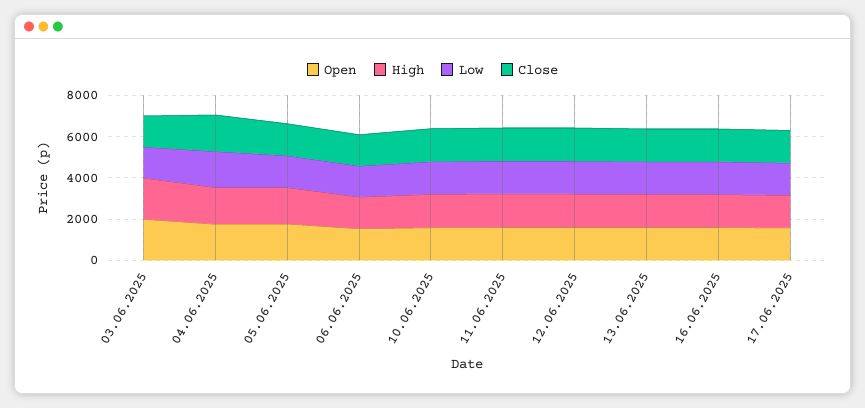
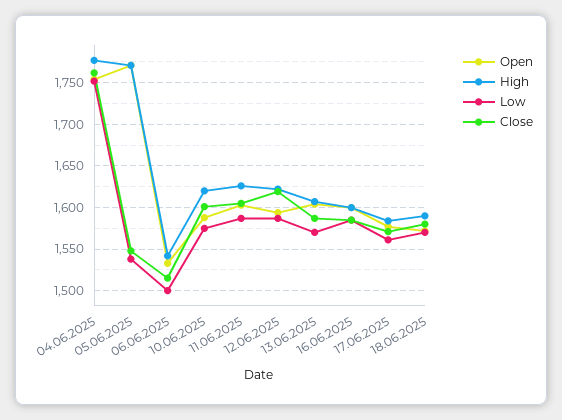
Open, 03.06.2025: 2000 -> none
High, 03.06.2025: 2000 -> none
Low, 03.06.2025: 1500 -> none
Close, 03.06.2025: 1500 -> none
Open, 18.06.2025: none -> 1570
High, 18.06.2025: none -> 1590
Low, 18.06.2025: none -> 1570
Close, 18.06.2025: none -> 1580

